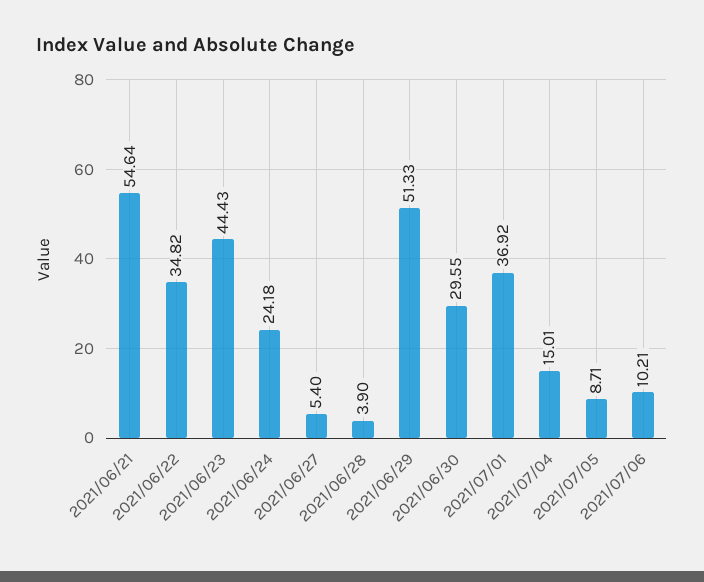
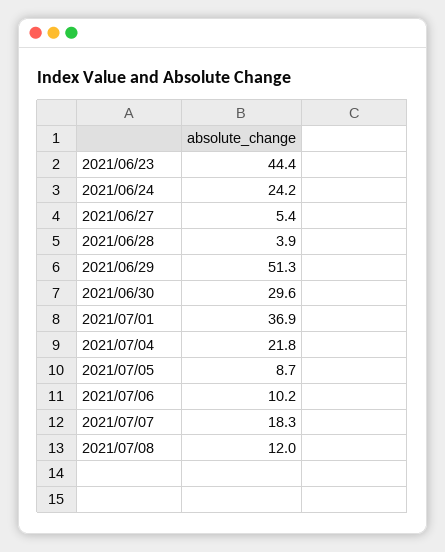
2021/06/21: 54.64 -> none
2021/06/22: 34.82 -> none
2021/07/04: 15.01 -> 21.8
2021/07/07: none -> 18.3
2021/07/08: none -> 12

